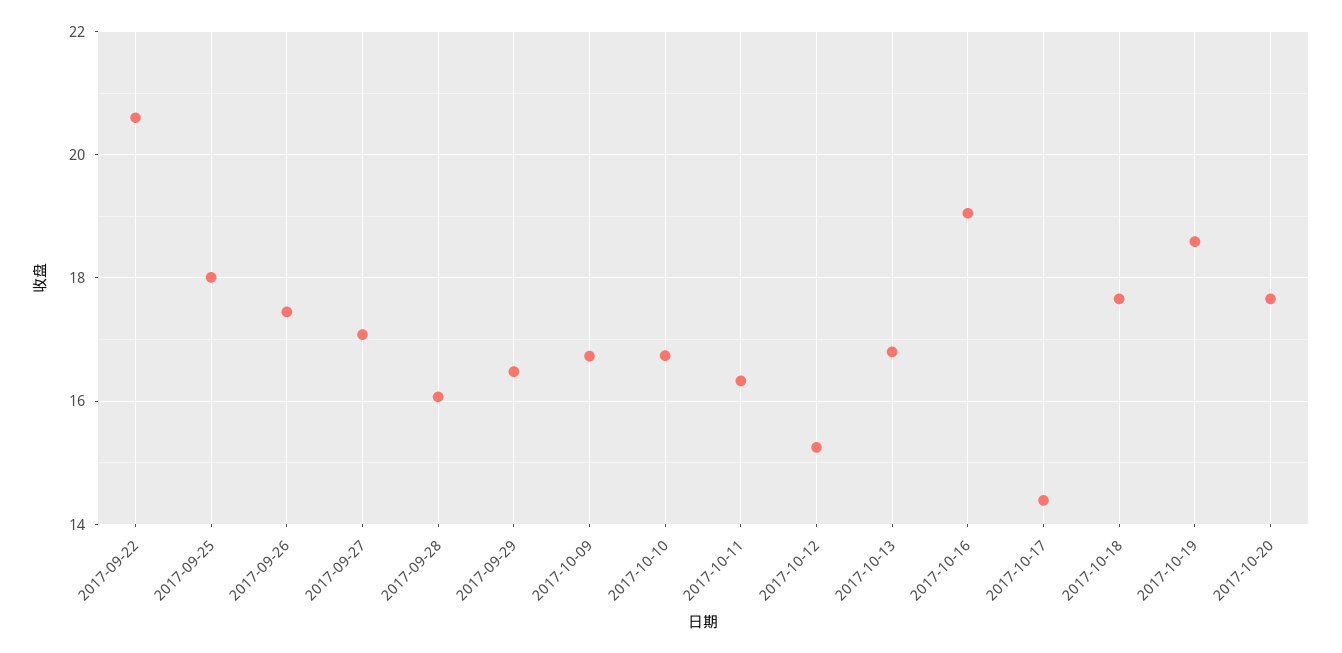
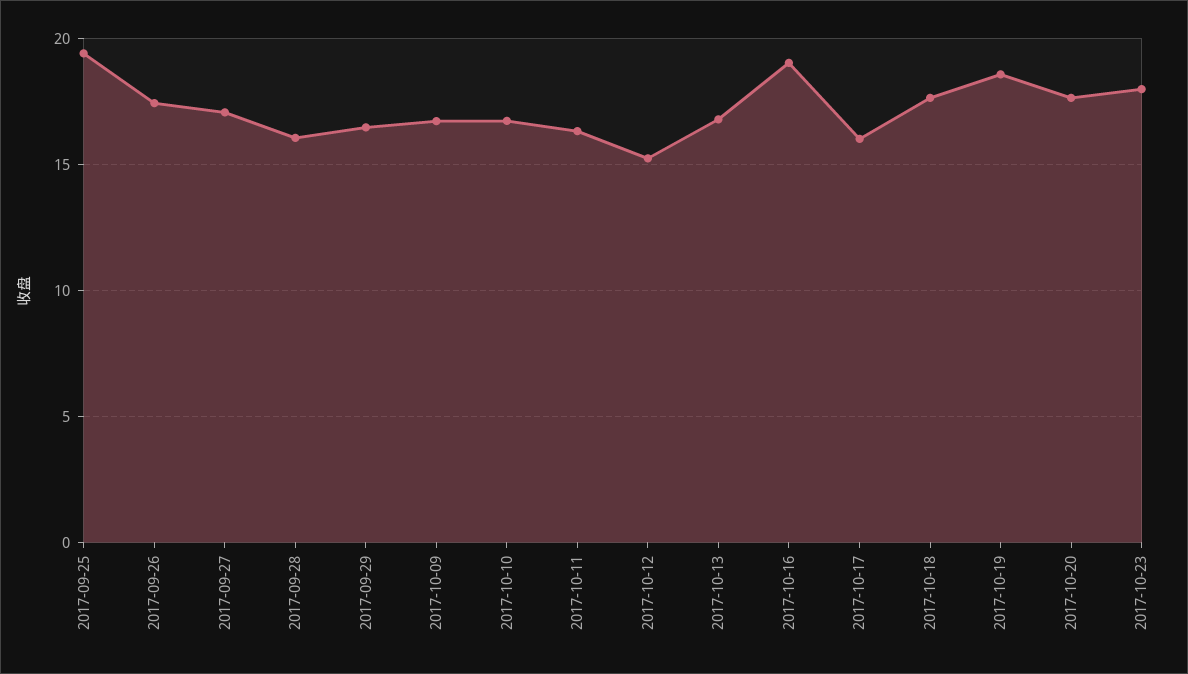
2017-09-22: 20.6 -> none
2017-09-25: 18 -> 19.5
2017-10-17: 14.4 -> 16
2017-10-23: none -> 18

